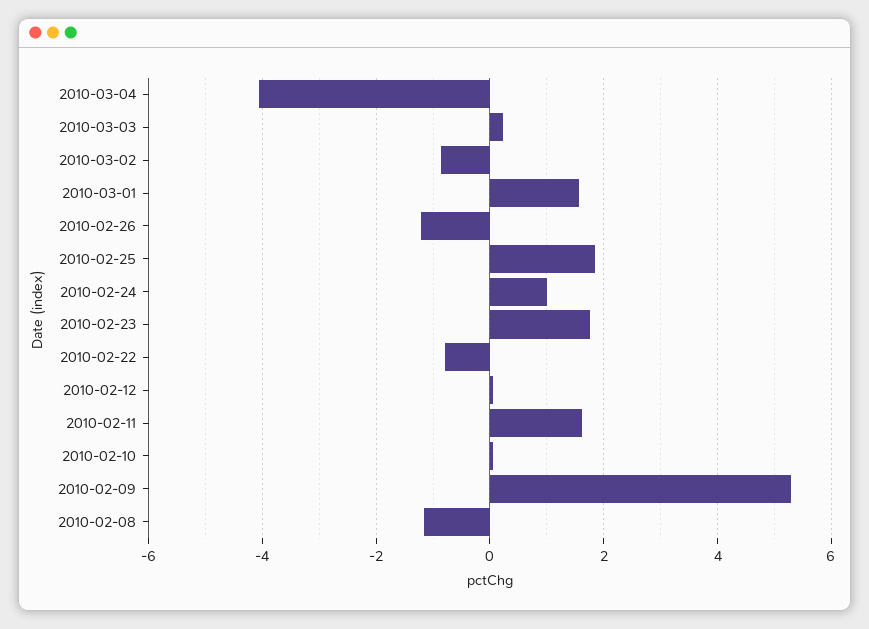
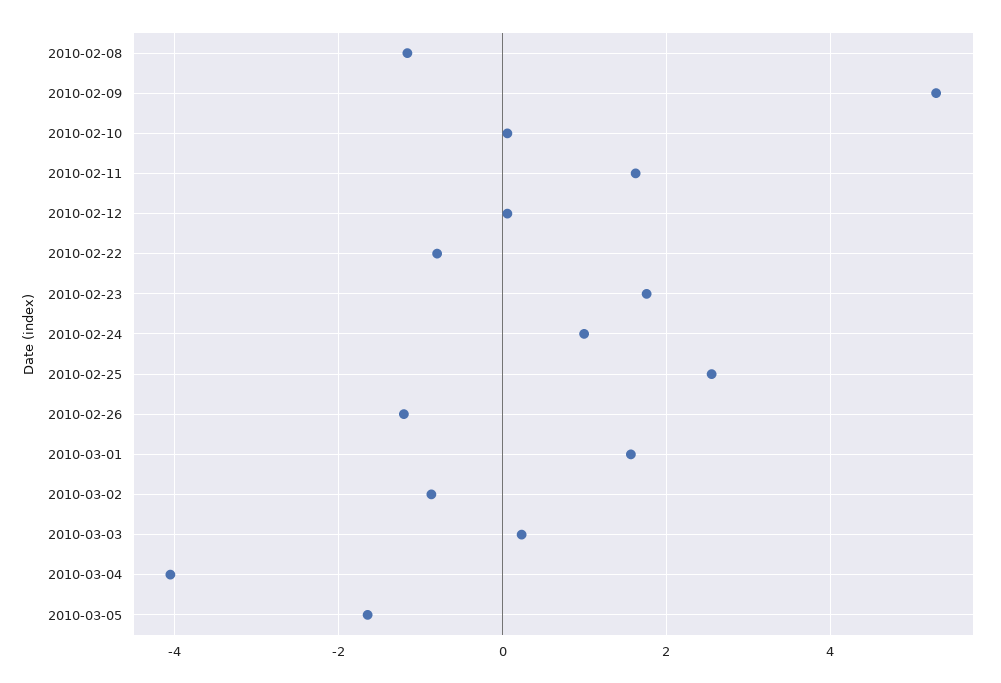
2010-02-25: 1.8 -> 2.6
2010-03-05: none -> -1.6

